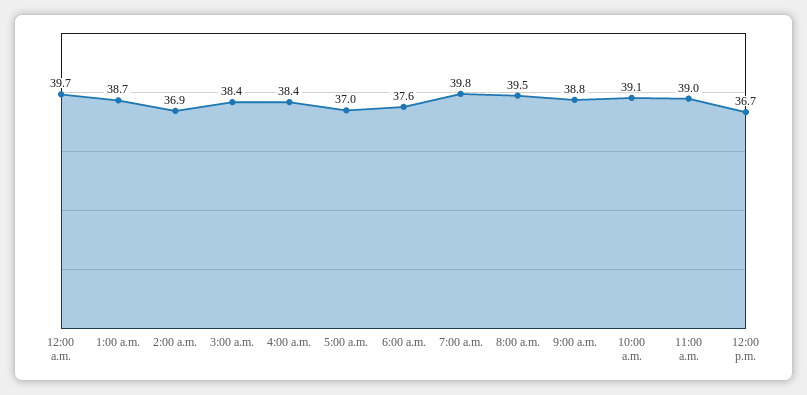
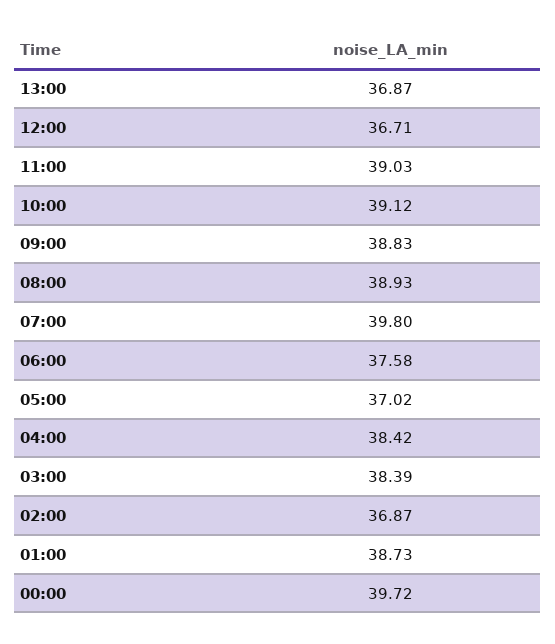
8:00 a.m.: 39.5 -> 38.93
13:00: none -> 36.87

